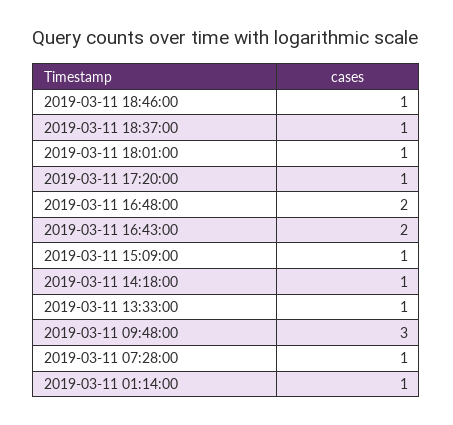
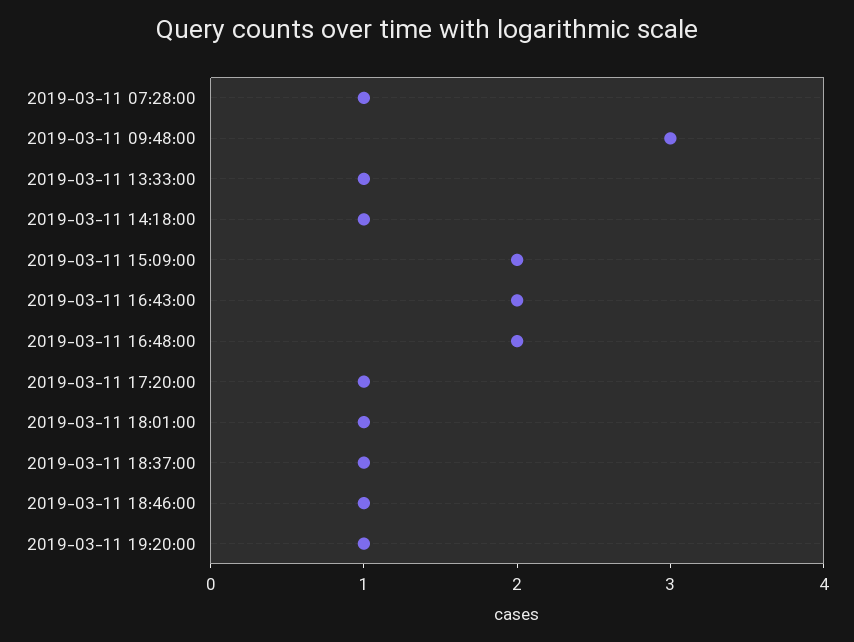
2019-03-11 15:09:00: 1 -> 2
2019-03-11 01:14:00: 1 -> none
2019-03-11 19:20:00: none -> 1

